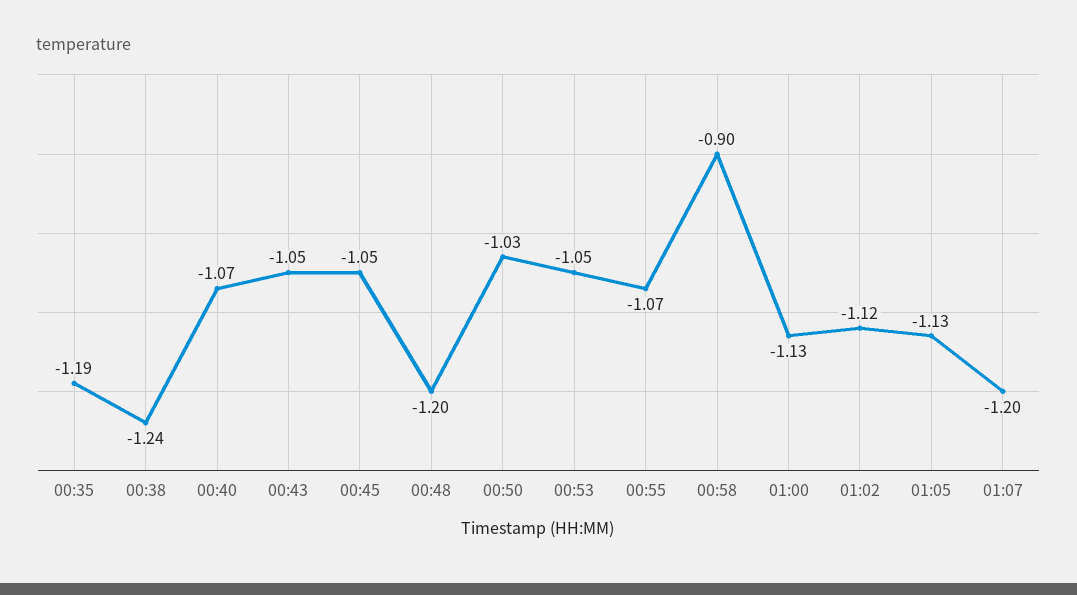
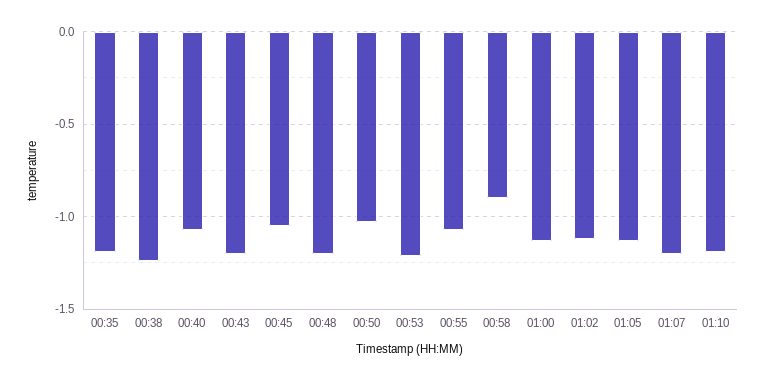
00:43: -1.05 -> -1.2
00:53: -1.05 -> -1.2
01:10: none -> -1.2

